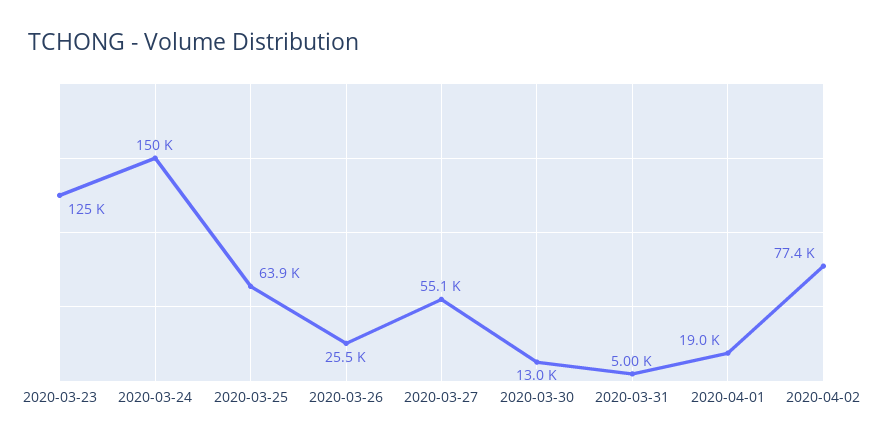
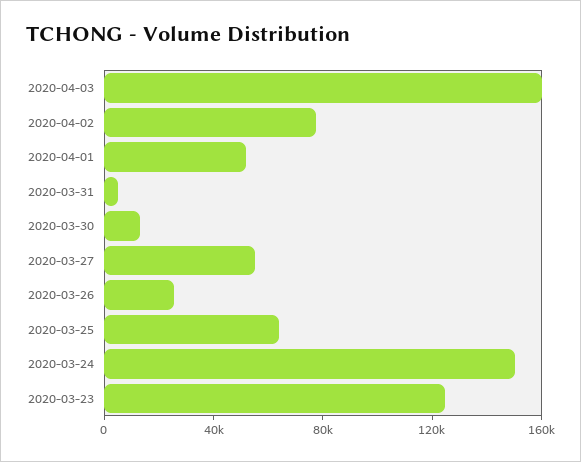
2020-04-01: 19000 -> 50000
2020-04-03: none -> 160000

